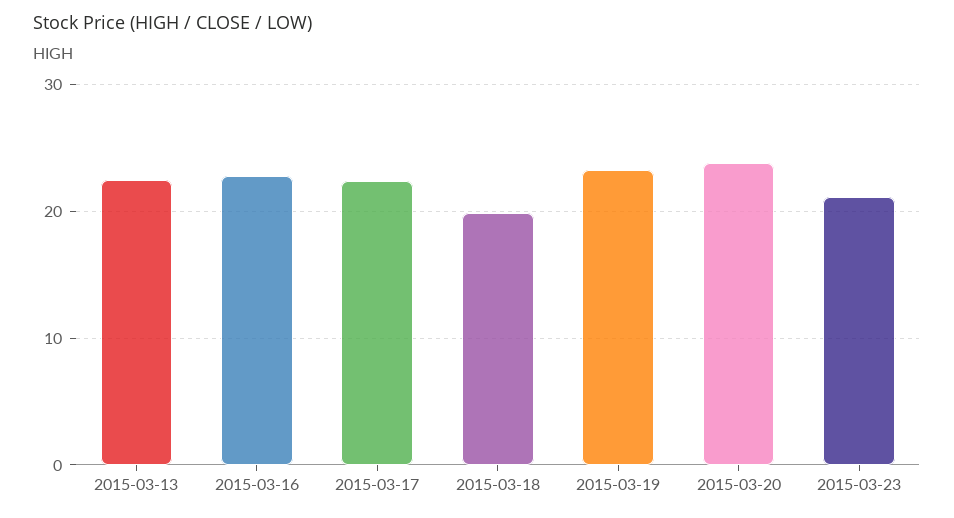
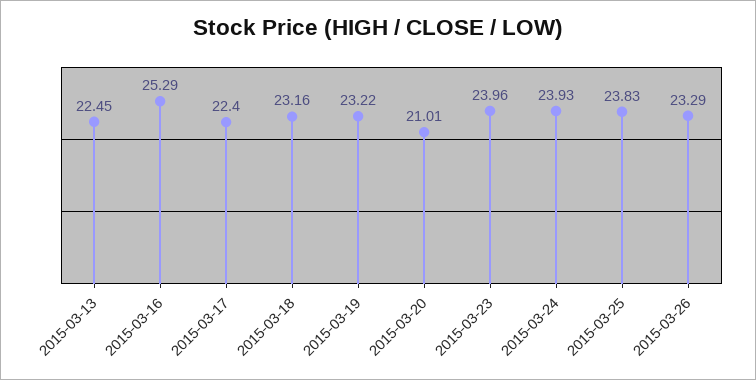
2015-03-16: 23 -> 25.29
2015-03-18: 20 -> 23.16
2015-03-20: 24 -> 21.01
2015-03-23: 21 -> 23.96
2015-03-24: none -> 23.93
2015-03-25: none -> 23.83
2015-03-26: none -> 23.29

